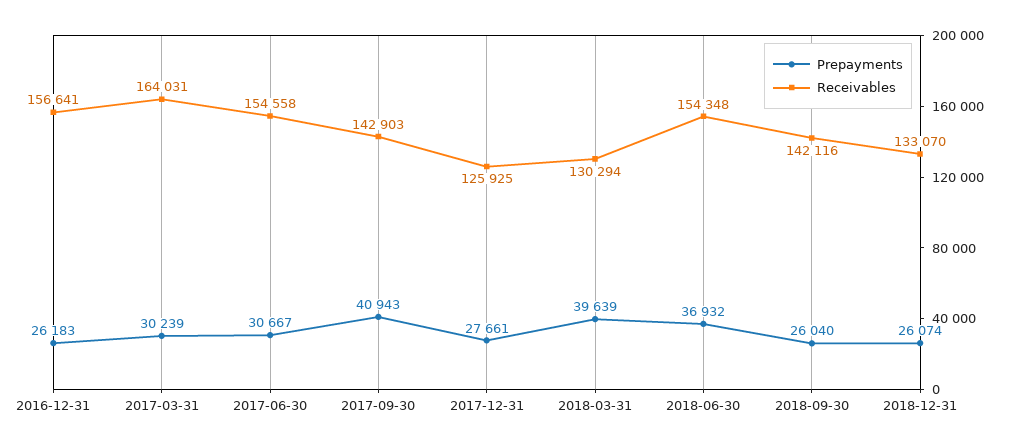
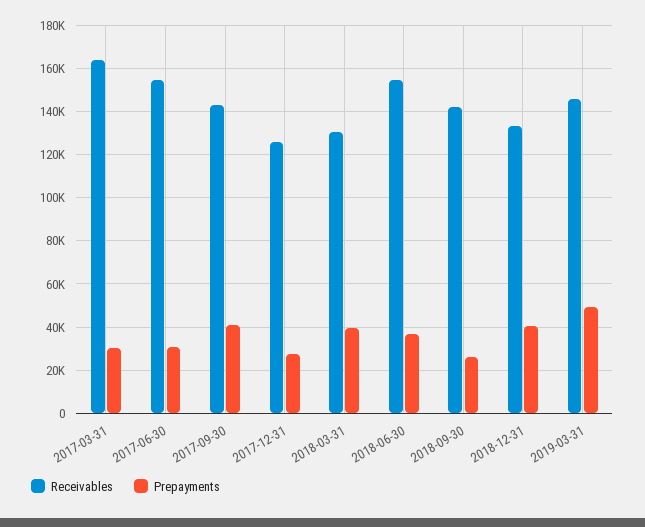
Prepayments, 2016-12-31: 26183 -> none
Receivables, 2016-12-31: 156641 -> none
Prepayments, 2018-12-31: 26074 -> 40000
Receivables, 2019-03-31: none -> 145000
Prepayments, 2019-03-31: none -> 50000

